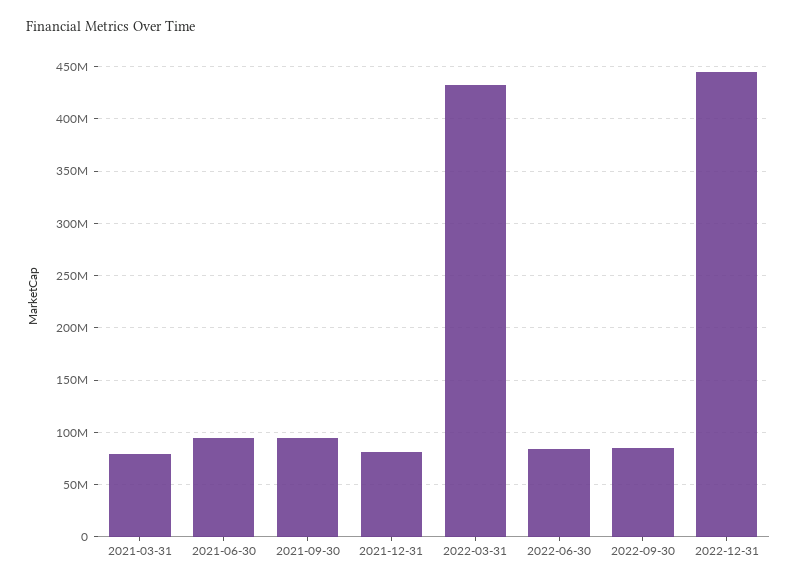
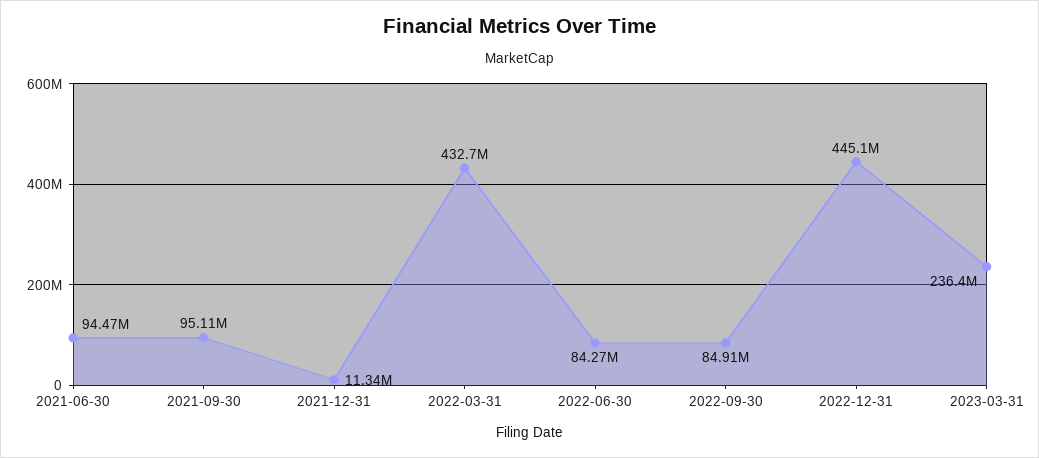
2021-03-31: 80000000 -> none
2021-12-31: 80000000 -> 11340000
2023-03-31: none -> 236400000

